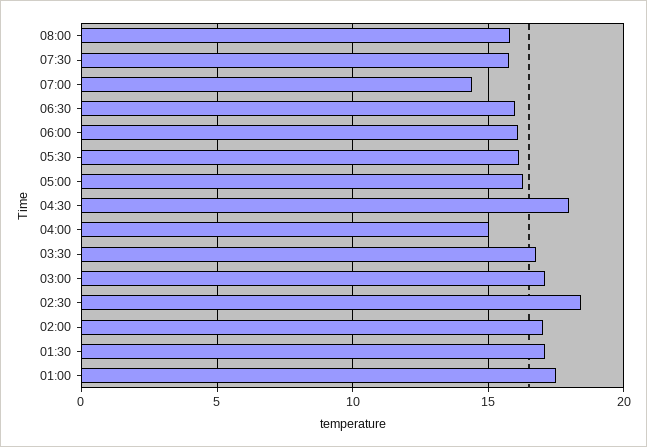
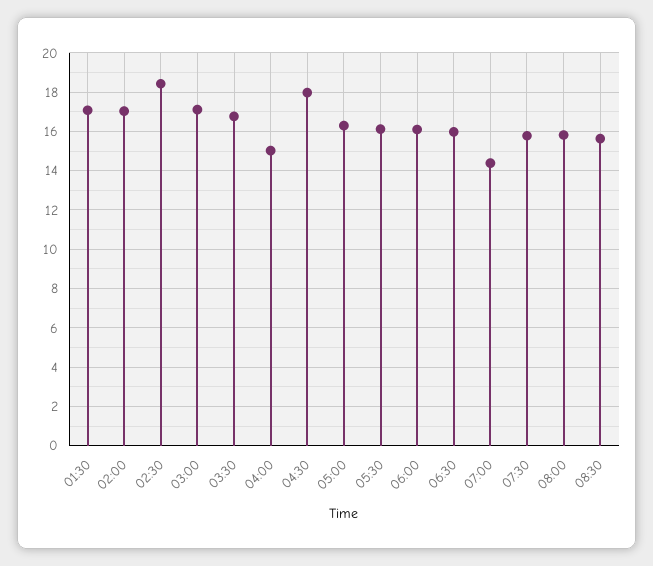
01:00: 17.5 -> none
08:30: none -> 15.5

